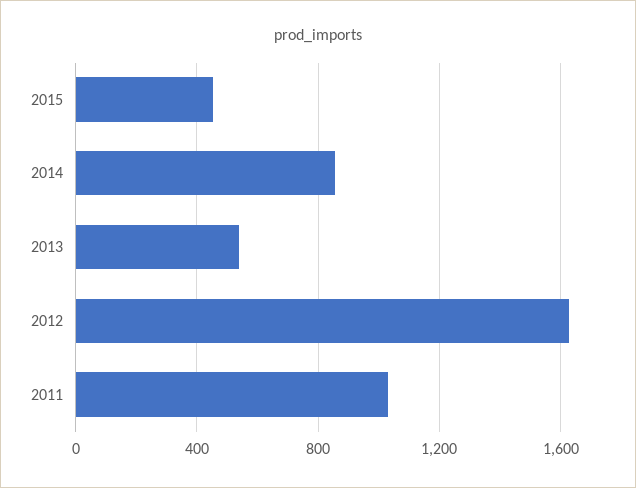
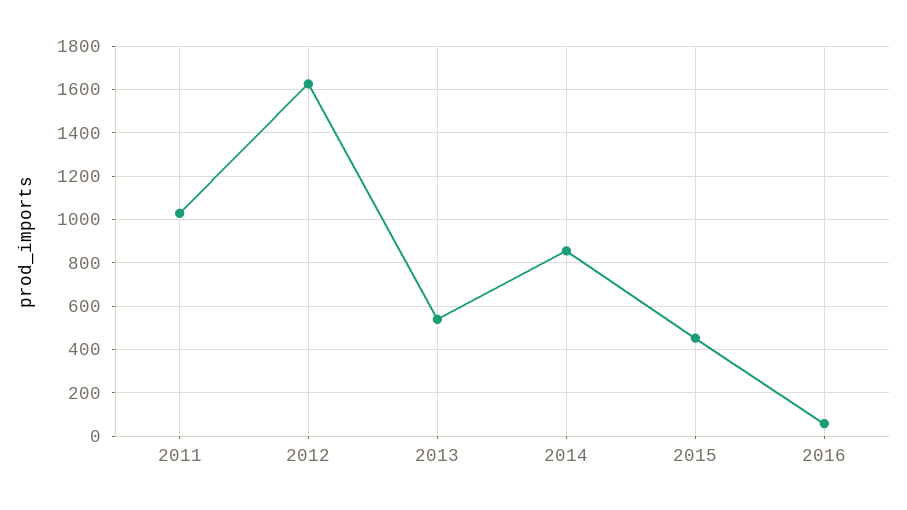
2016: none -> 50

